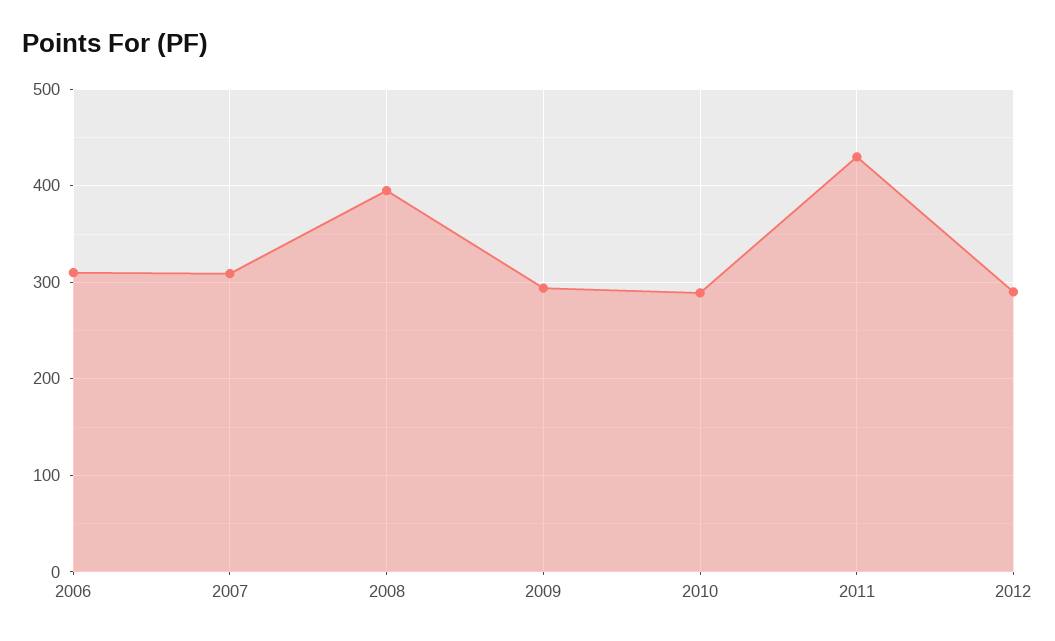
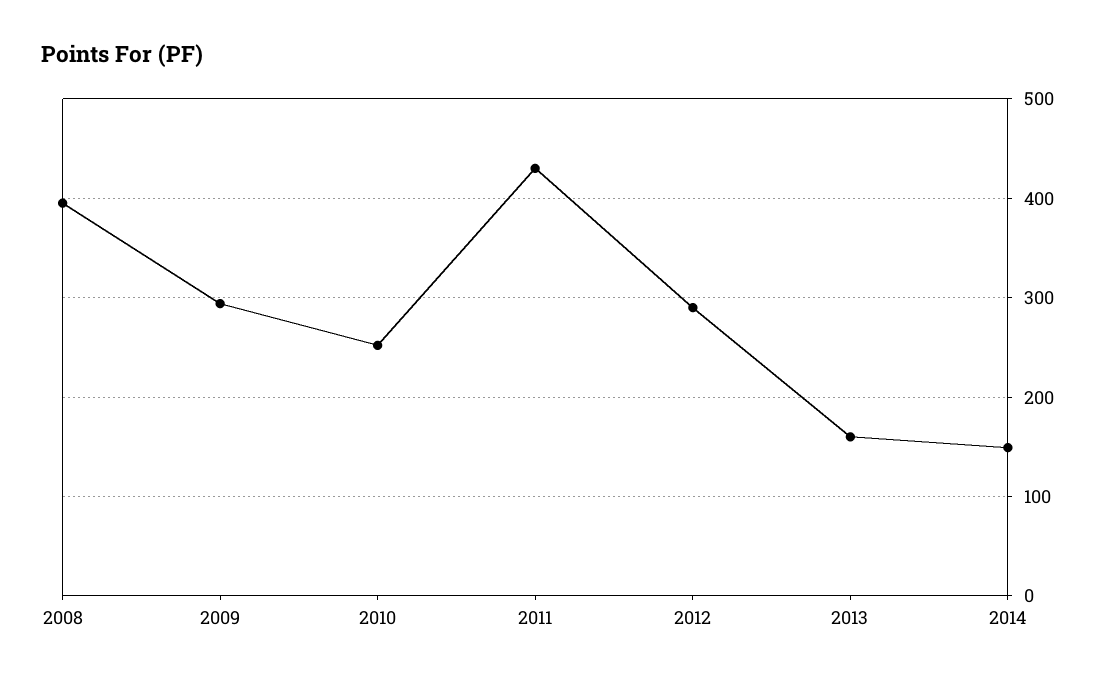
2006: 310 -> none
2007: 310 -> none
2010: 290 -> 250
2013: none -> 160
2014: none -> 150

